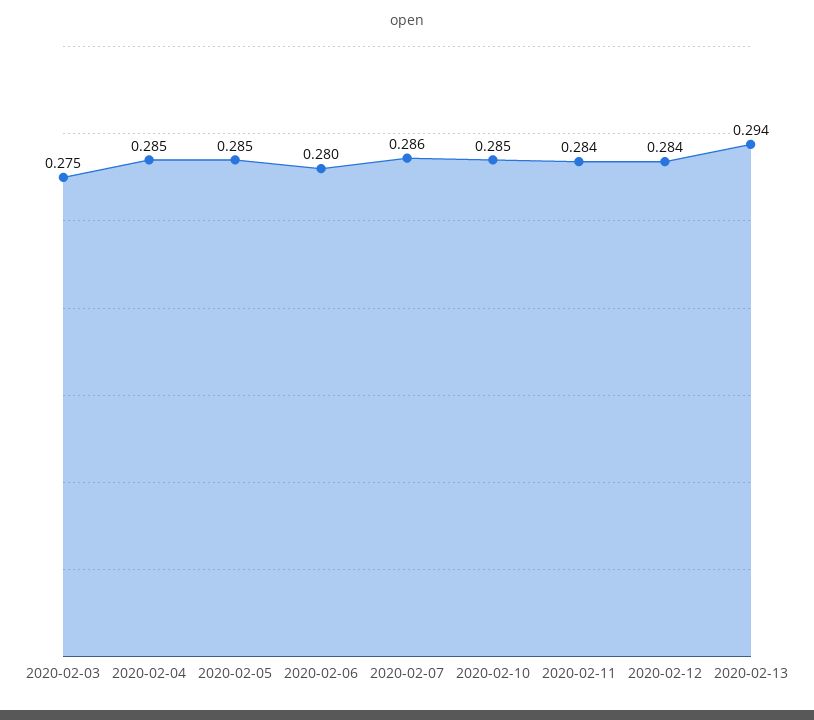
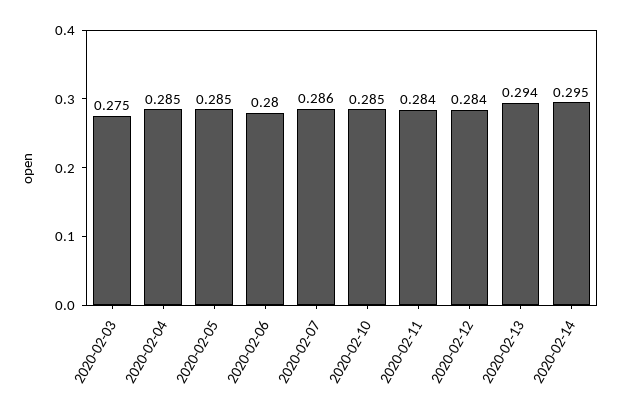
2020-02-14: none -> 0.295

